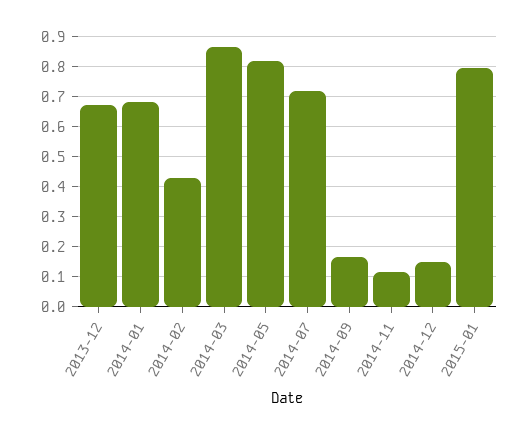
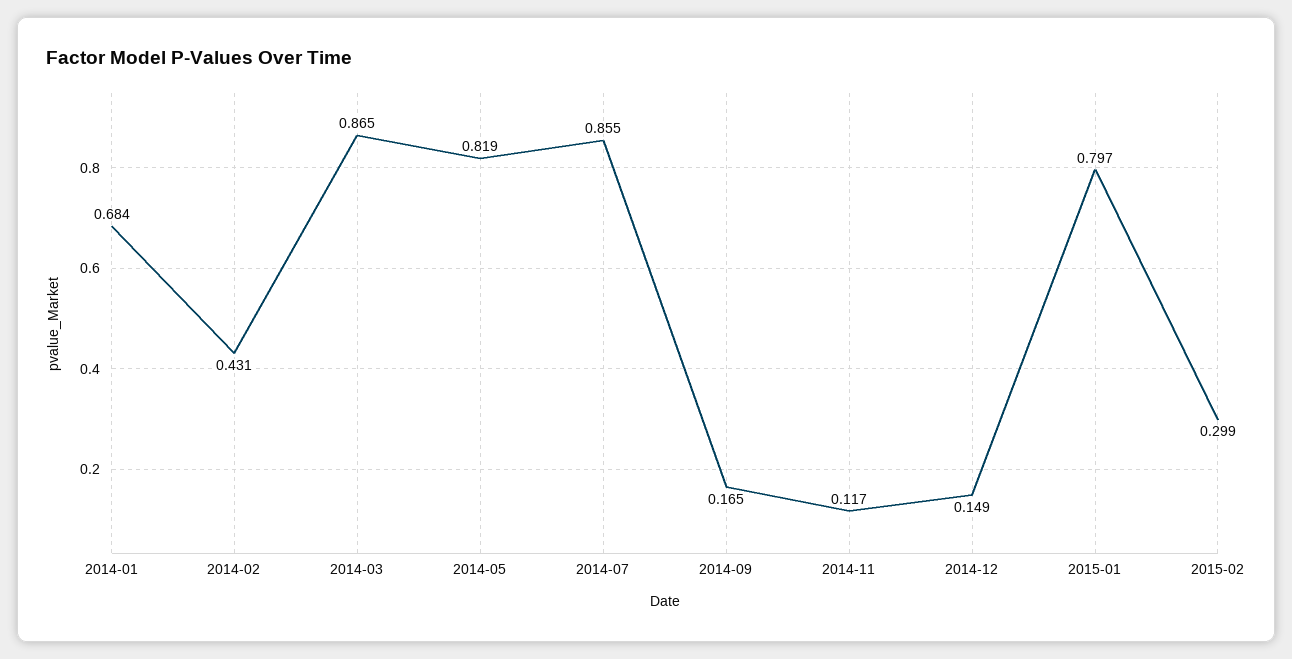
2013-12: 0.675 -> none
2014-07: 0.725 -> 0.855
2015-02: none -> 0.299

